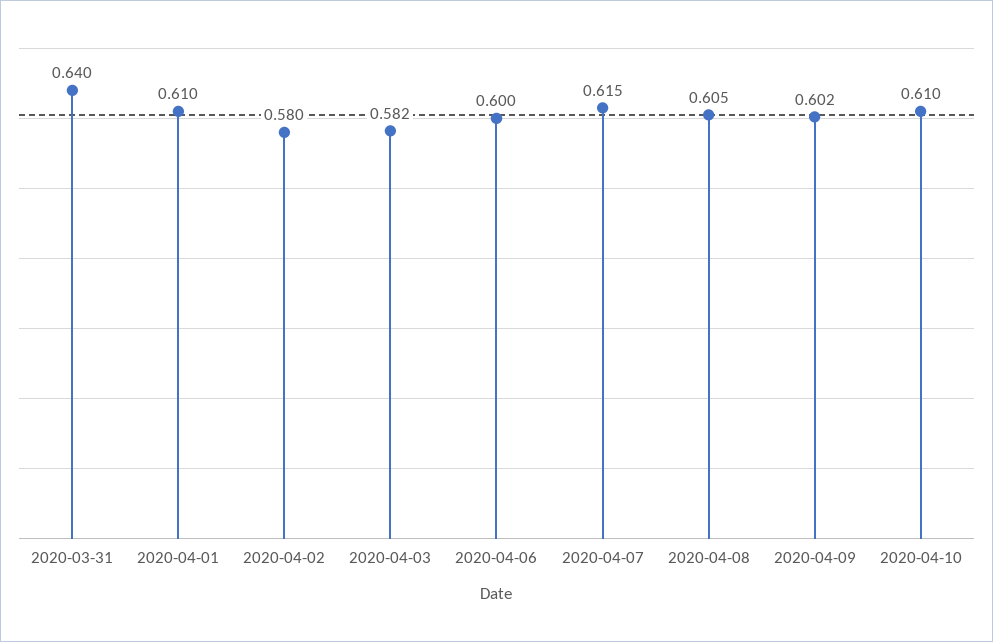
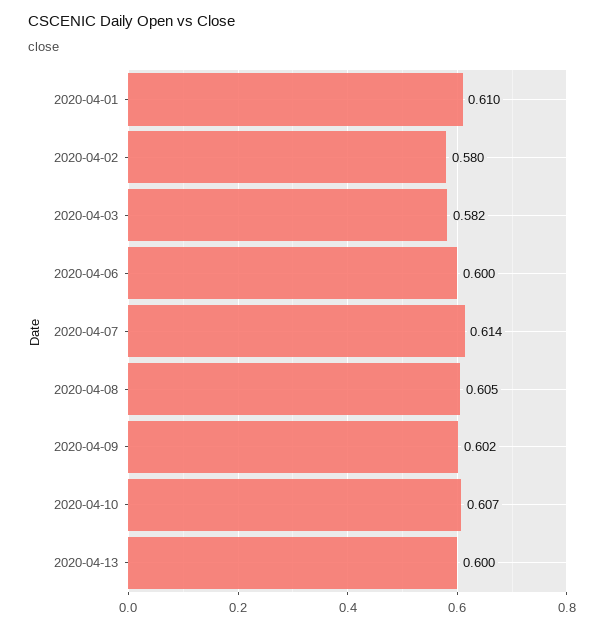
2020-03-31: 0.64 -> none
2020-04-07: 0.615 -> 0.614
2020-04-10: 0.61 -> 0.607
2020-04-13: none -> 0.6

